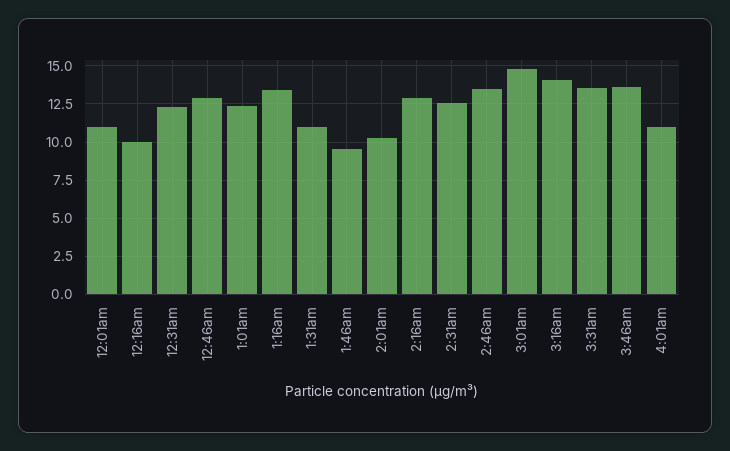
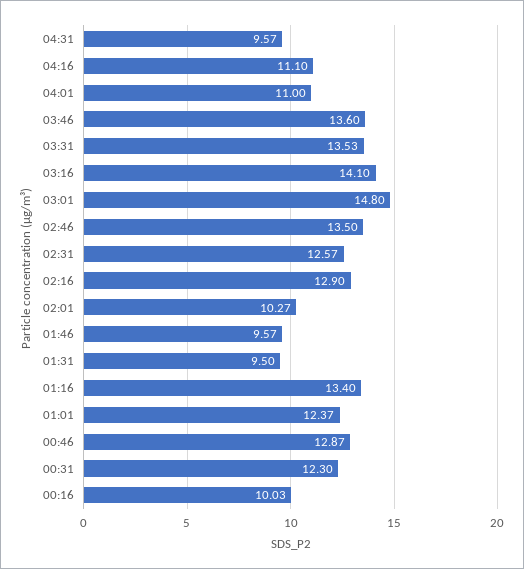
12:01am: 11 -> none
1:31am: 11 -> 9.5
04:31: none -> 9.57
04:16: none -> 11.1

